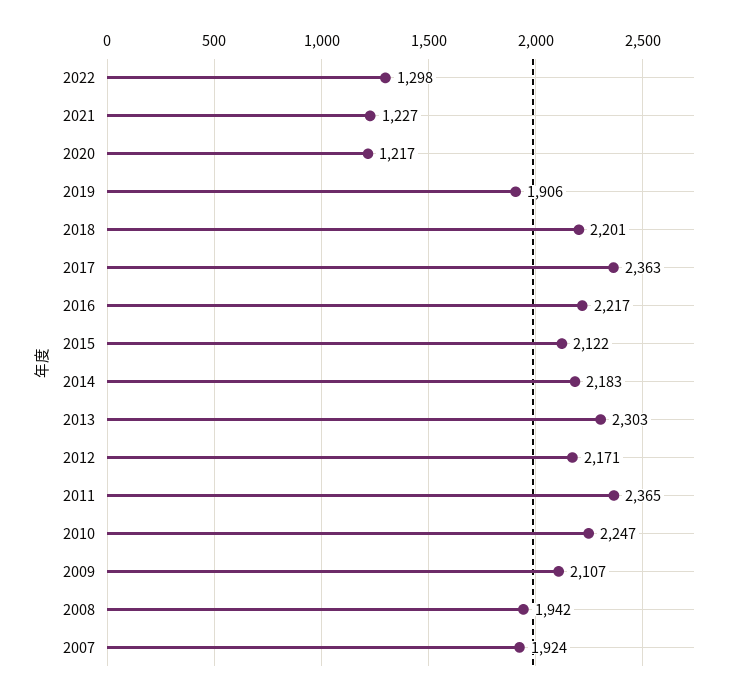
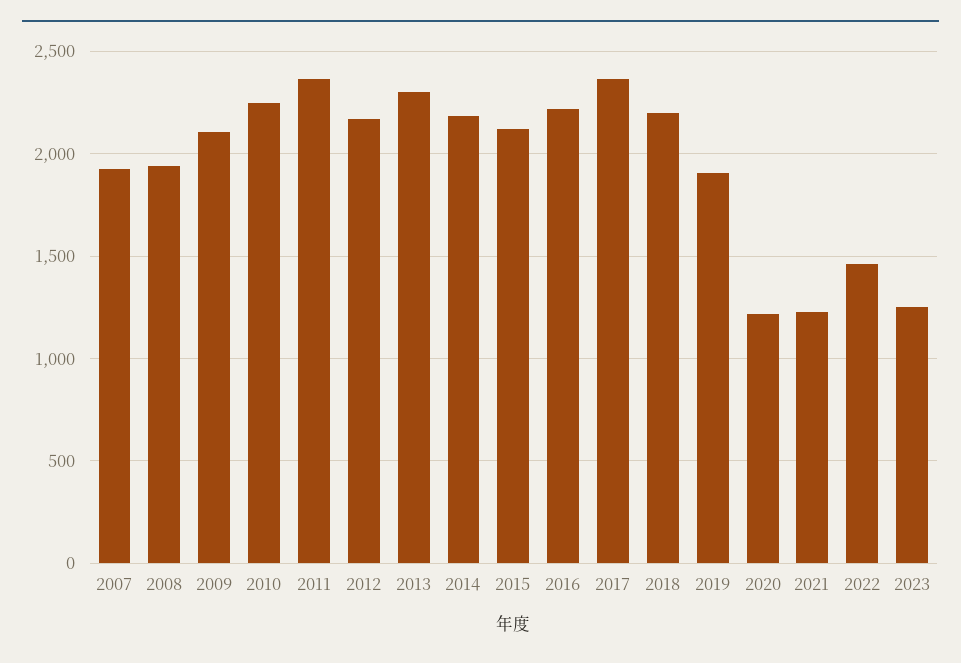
2022: 1298 -> 1450
2023: none -> 1250

